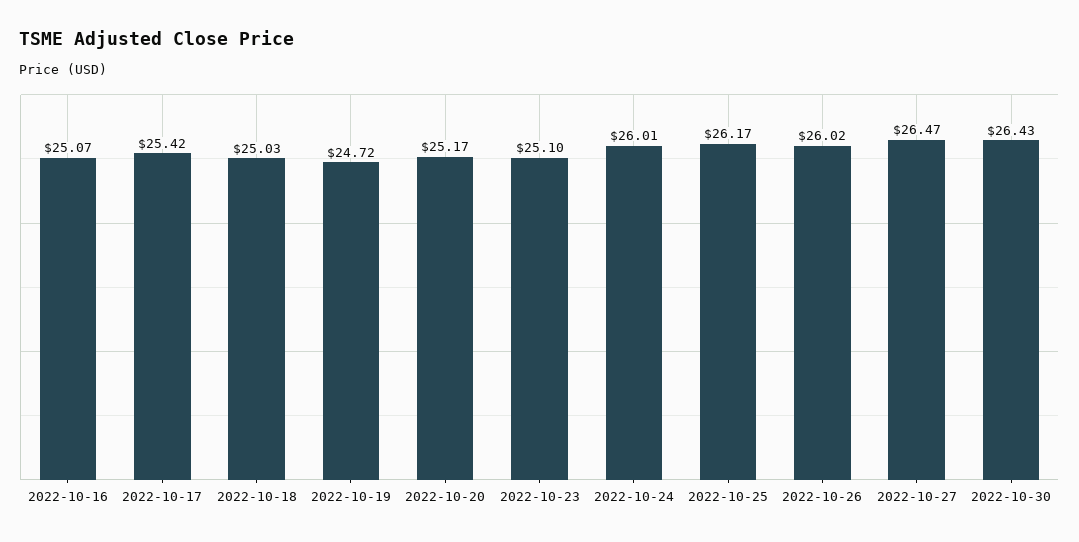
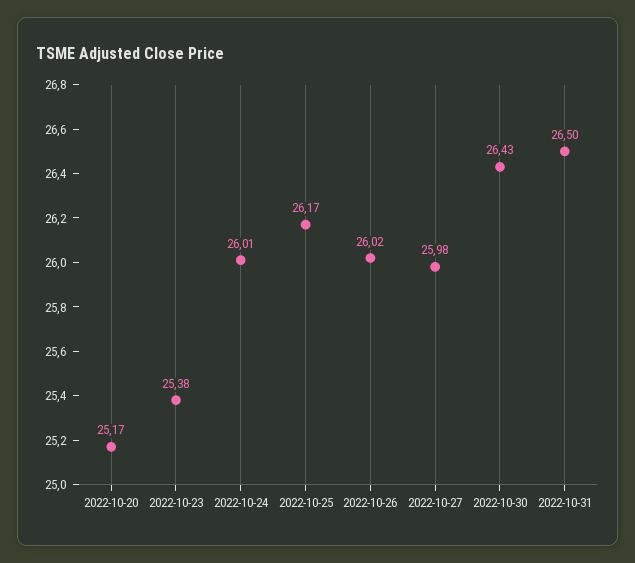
2022-10-16: 25.07 -> none
2022-10-17: 25.42 -> none
2022-10-18: 25.03 -> none
2022-10-19: 24.72 -> none
2022-10-23: 25.1 -> 25.38
2022-10-27: 26.47 -> 25.98
2022-10-31: none -> 26.5

